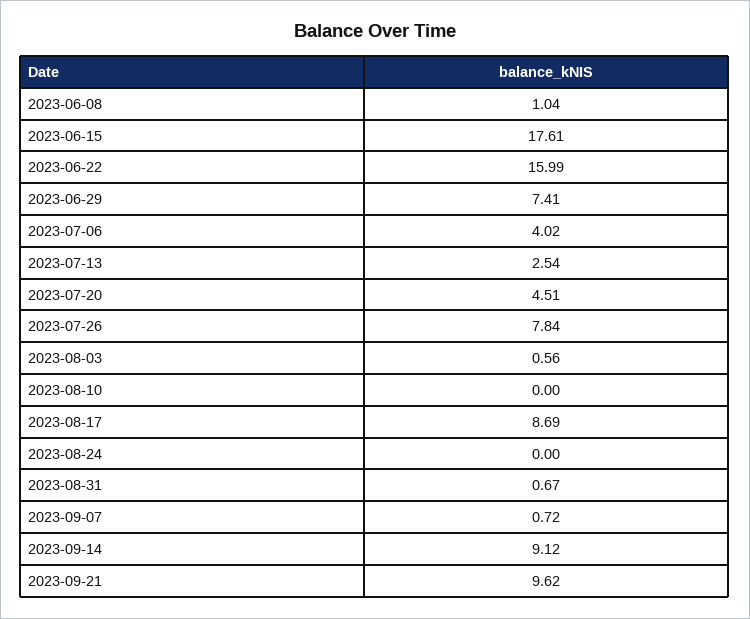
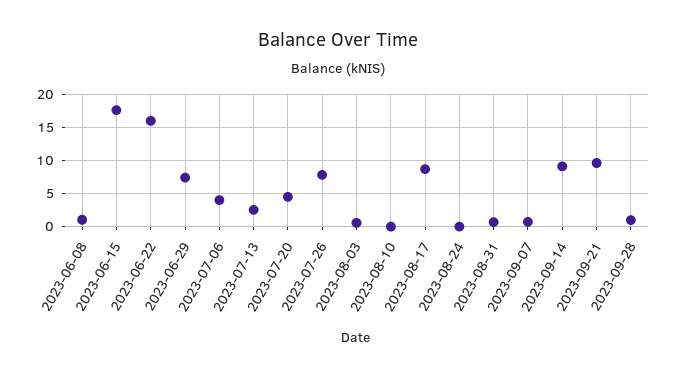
2023-09-28: none -> 1

